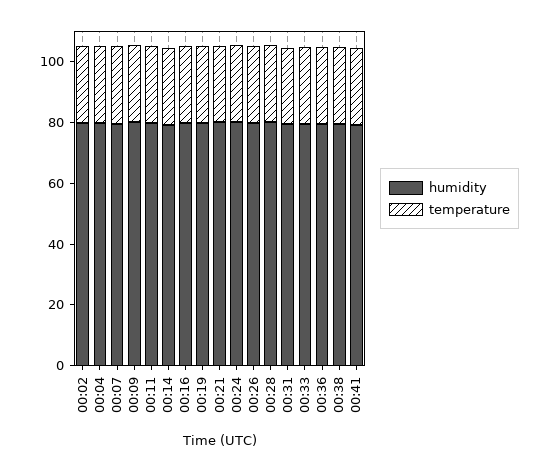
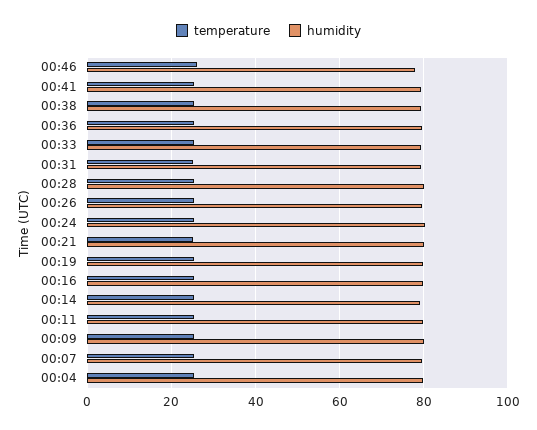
humidity, 00:02: 80 -> none
temperature, 00:02: 25 -> none
temperature, 00:46: none -> 26
humidity, 00:46: none -> 78

